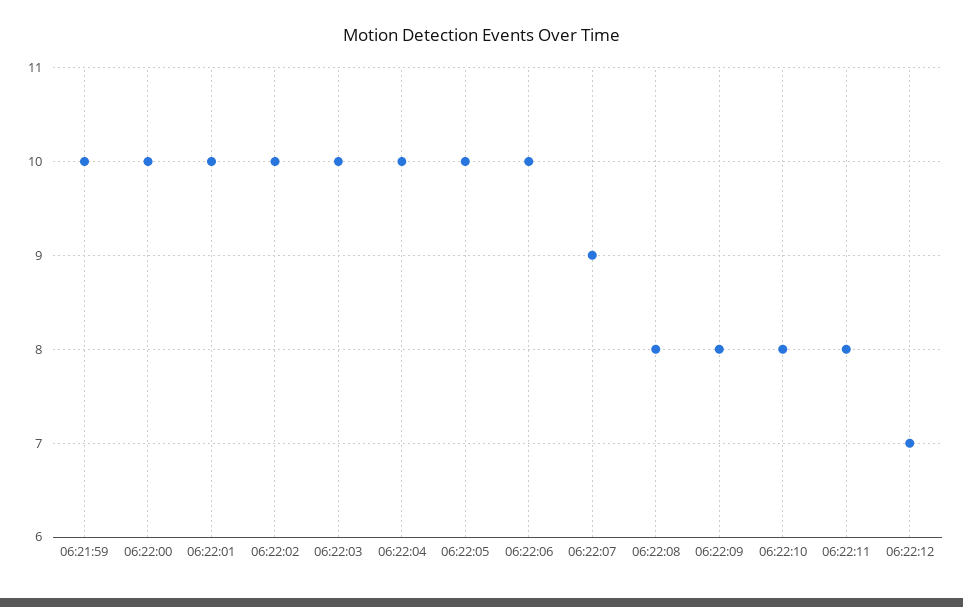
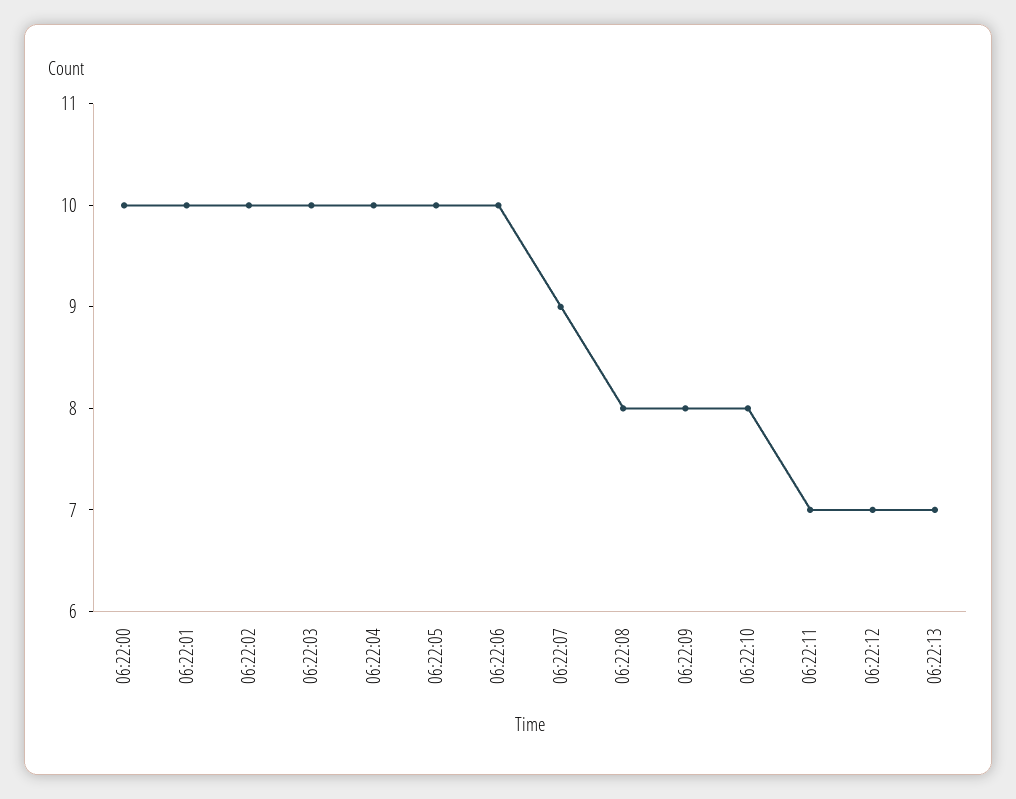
06:21:59: 10 -> none
06:22:11: 8 -> 7
06:22:13: none -> 7

